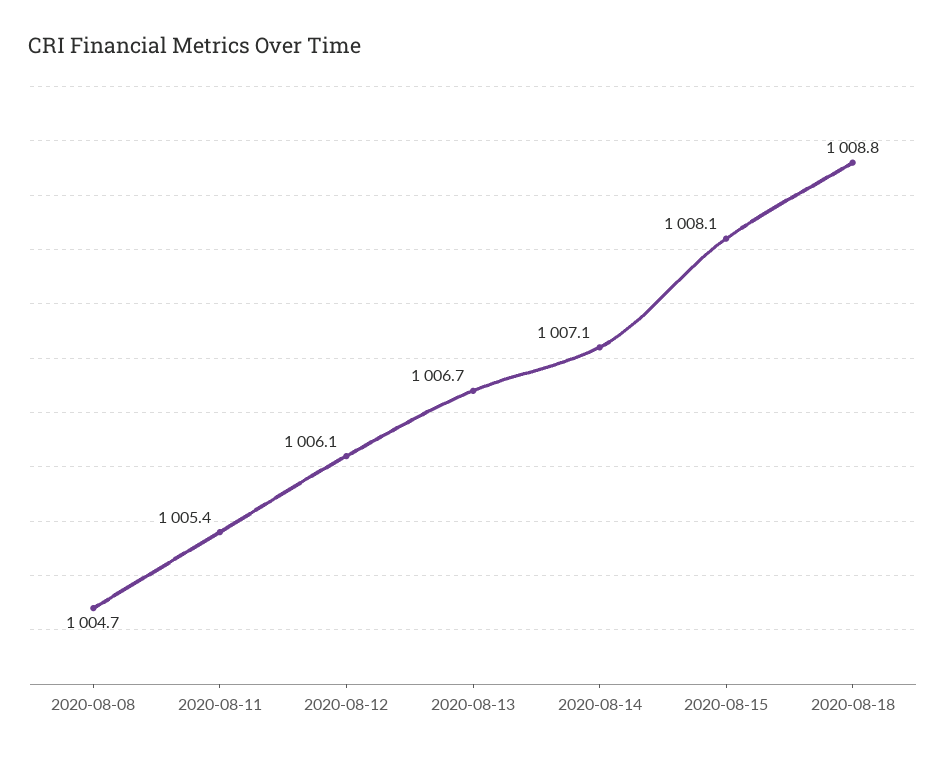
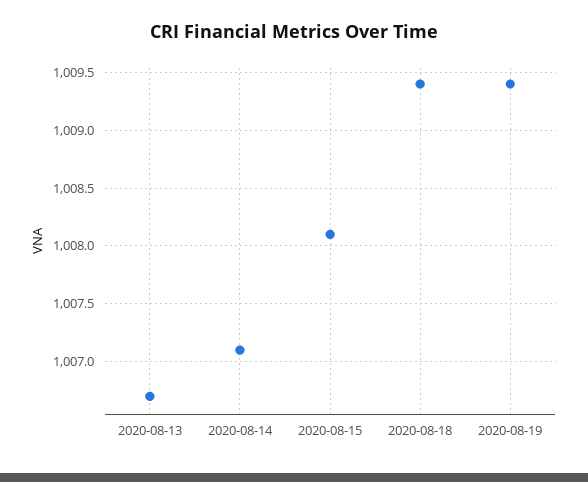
2020-08-08: 1004.7 -> none
2020-08-11: 1005.4 -> none
2020-08-12: 1006.1 -> none
2020-08-18: 1008.8 -> 1009.4
2020-08-19: none -> 1009.4

